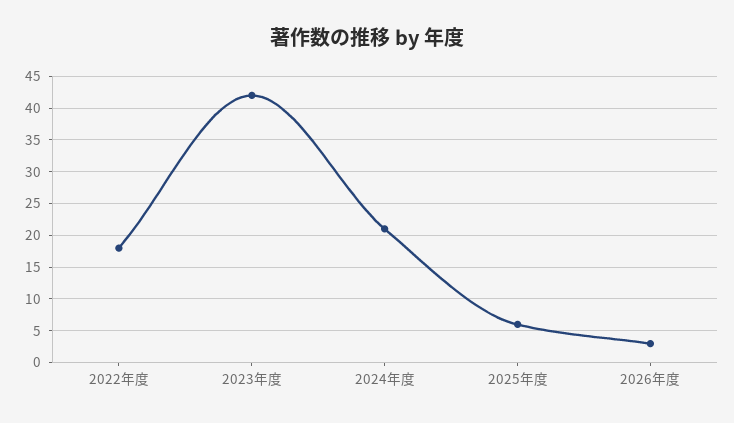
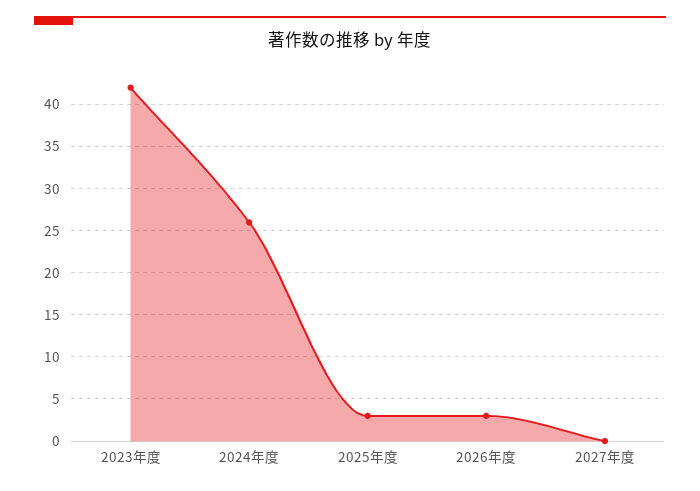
2022年度: 18 -> none
2024年度: 21 -> 26
2025年度: 6 -> 3
2027年度: none -> 0

